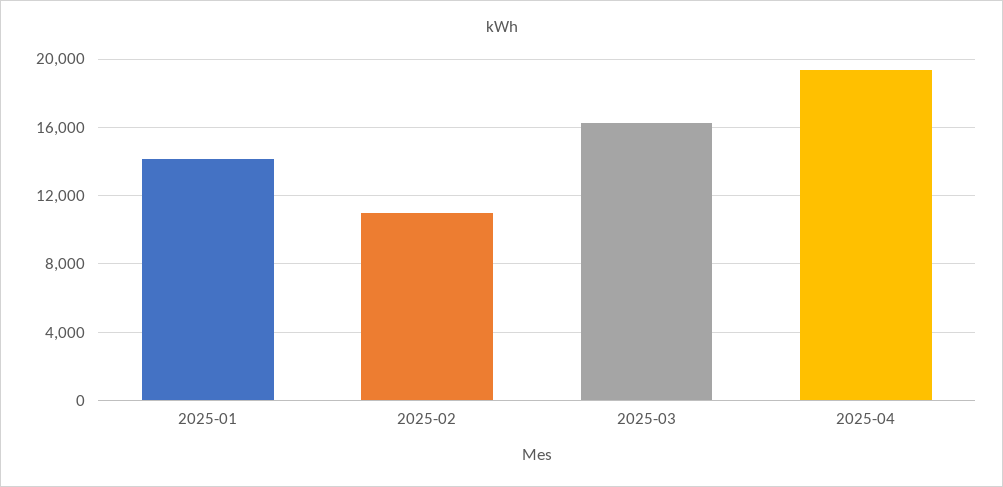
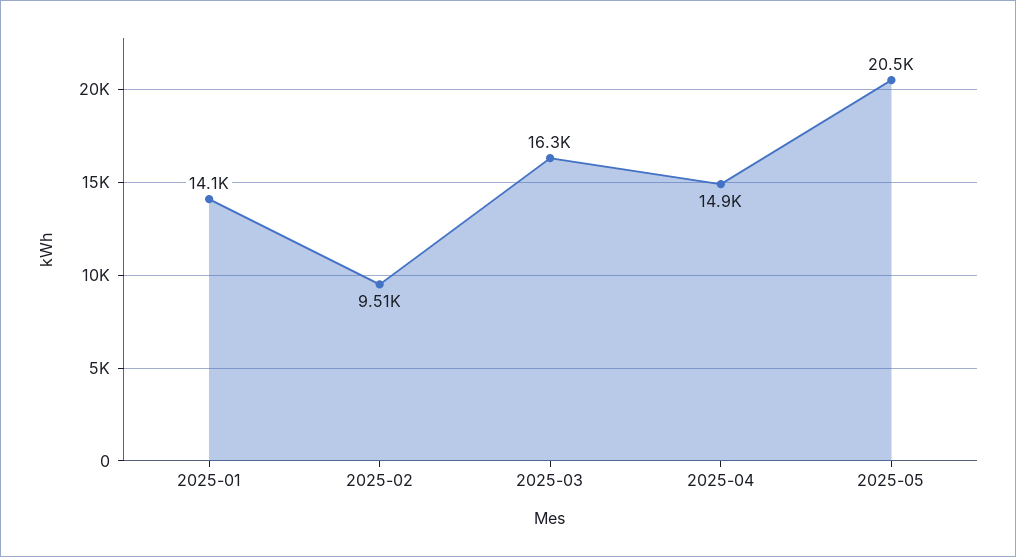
2025-02: 11000 -> 9510
2025-04: 19500 -> 14900
2025-05: none -> 20500

